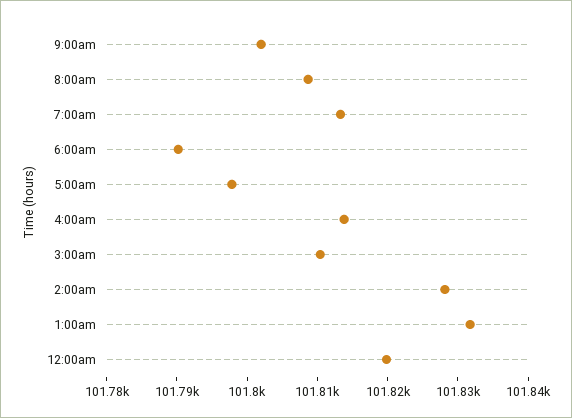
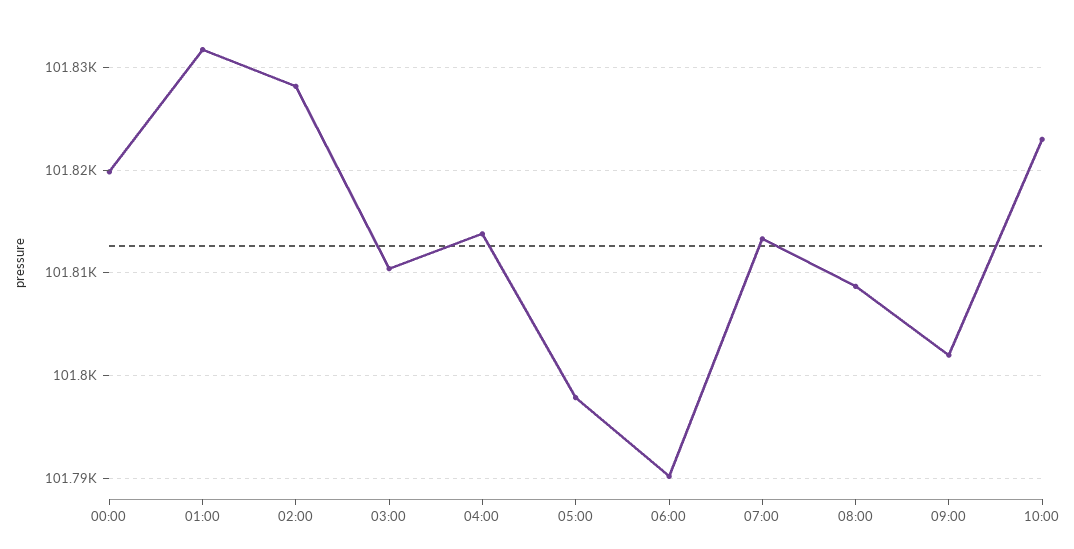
10:00: none -> 101823

